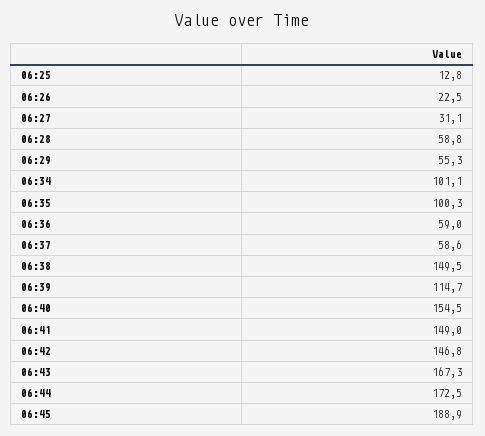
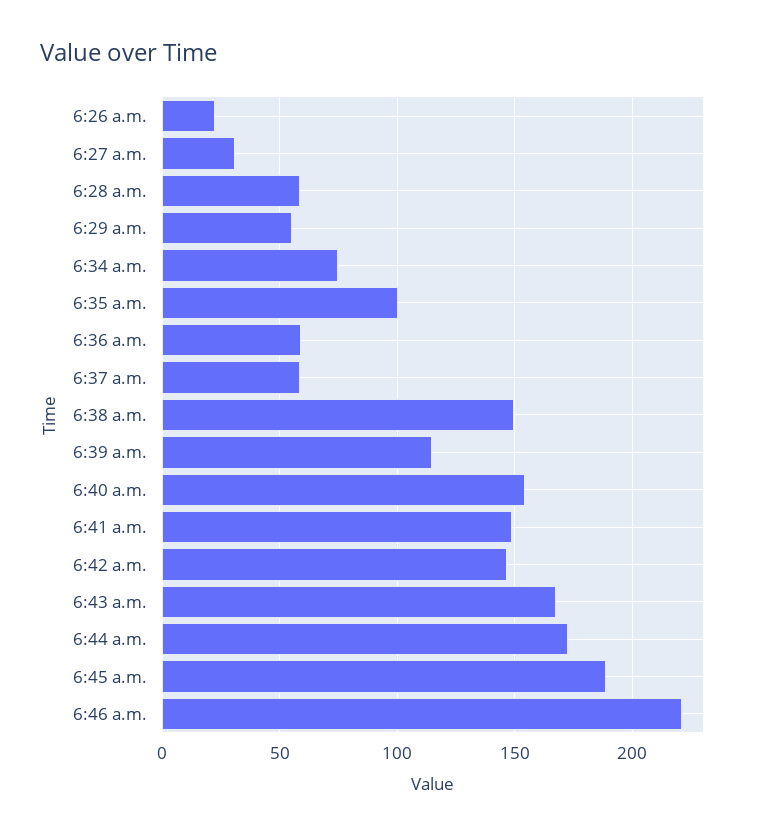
06:25: 12.8 -> none
06:34: 101.1 -> 75
6:46 a.m.: none -> 220

